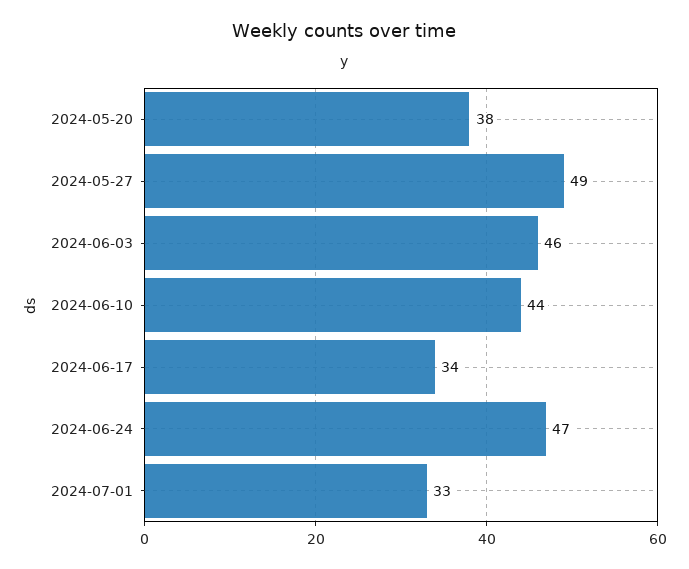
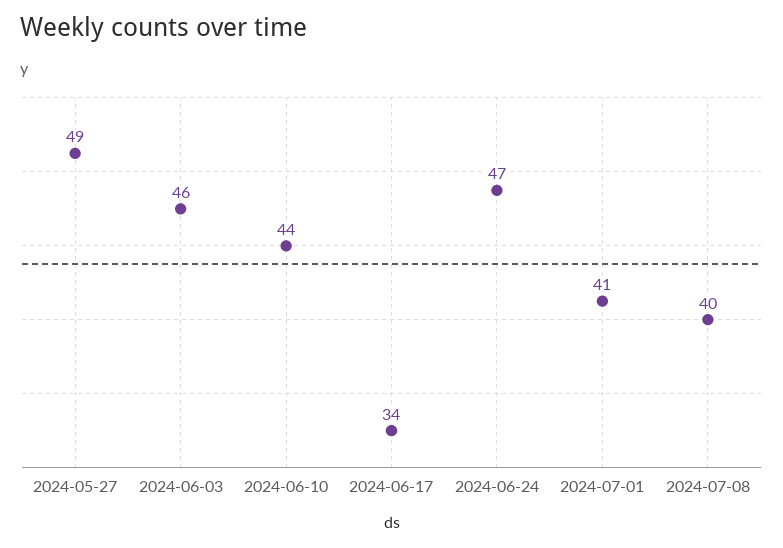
2024-05-20: 38 -> none
2024-07-01: 33 -> 41
2024-07-08: none -> 40

